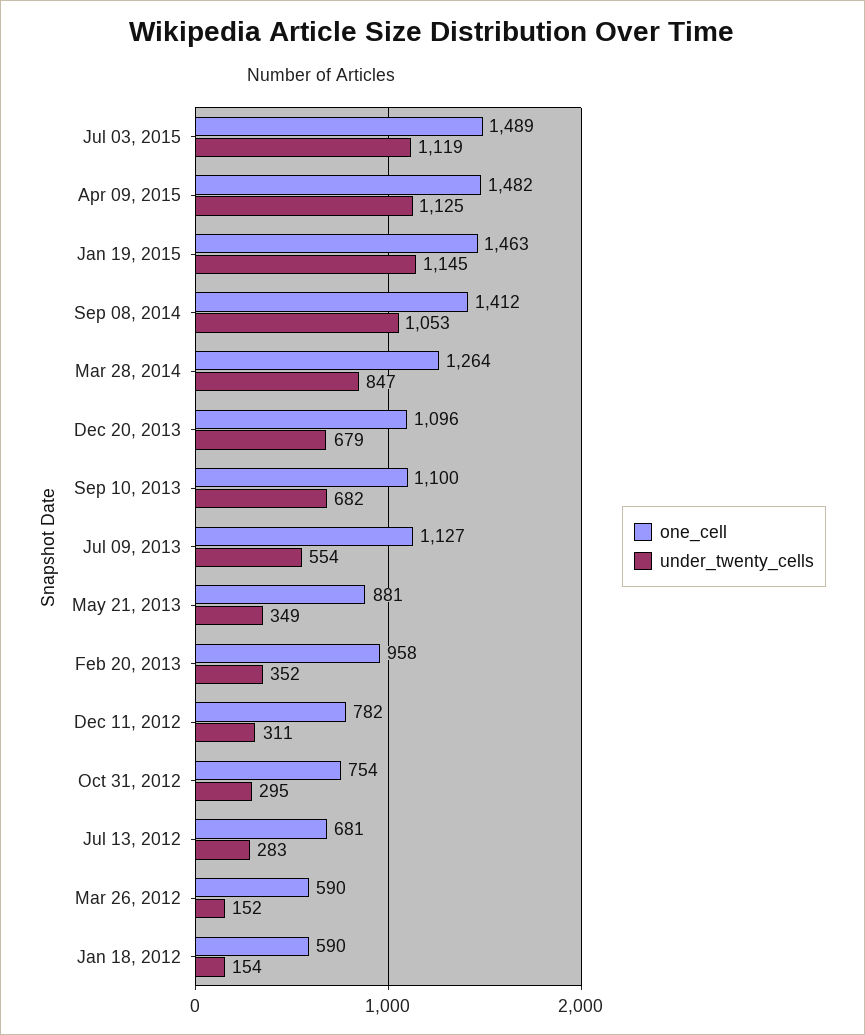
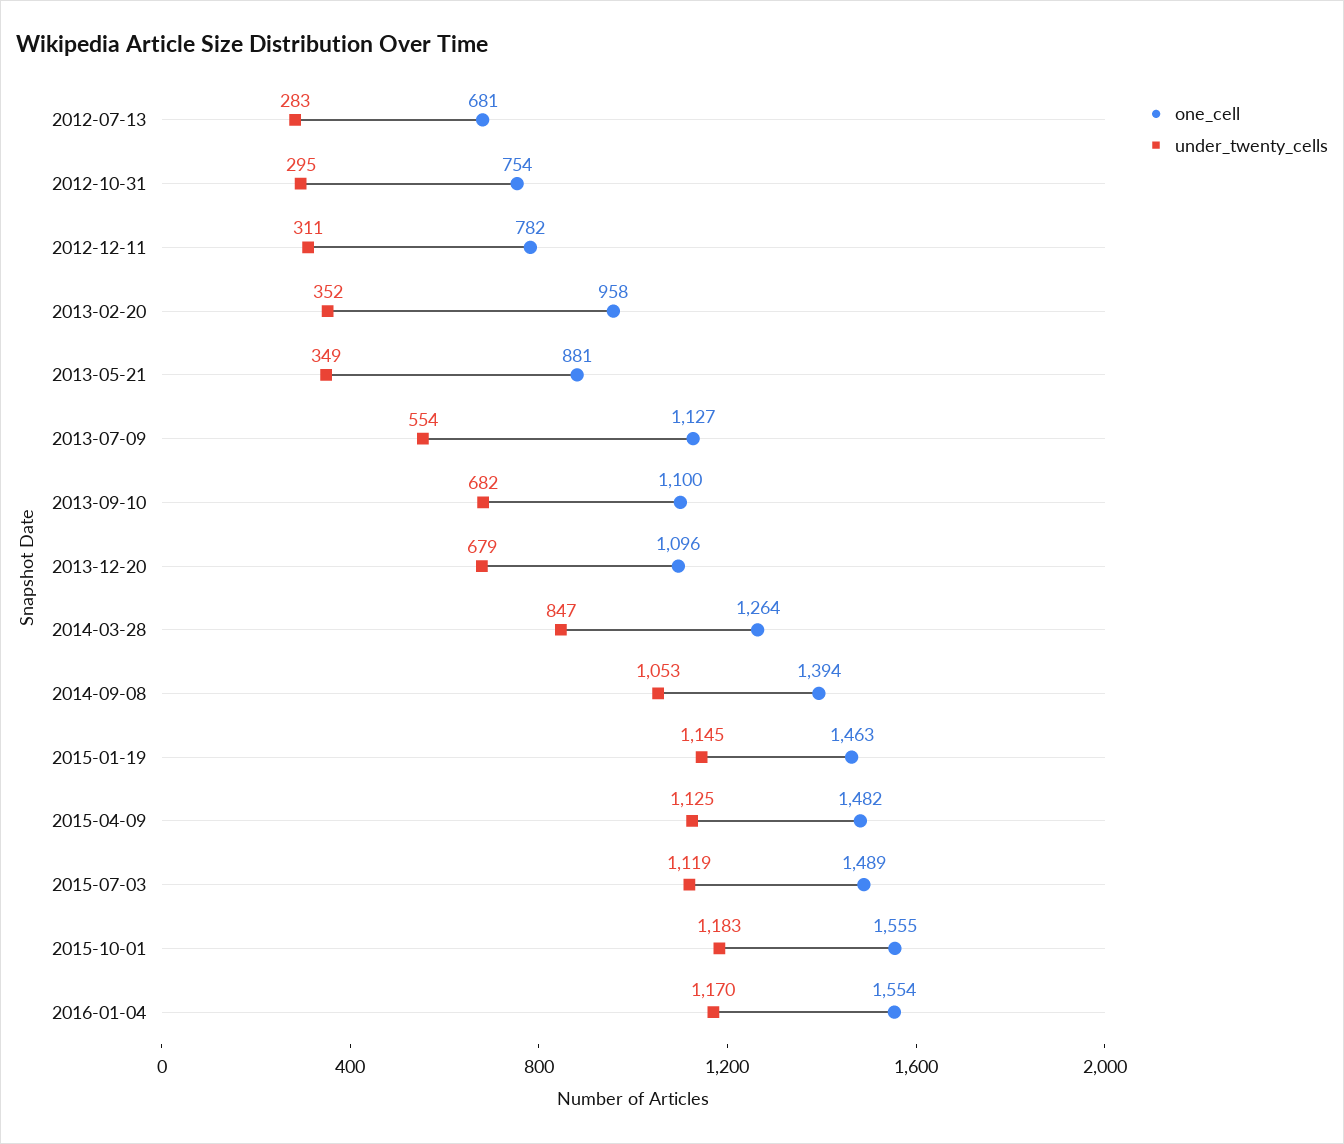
one_cell, Sep 08, 2014: 1412 -> 1394
one_cell, Mar 26, 2012: 590 -> none
under_twenty_cells, Mar 26, 2012: 152 -> none
one_cell, Jan 18, 2012: 590 -> none
under_twenty_cells, Jan 18, 2012: 154 -> none
one_cell, 2015-10-01: none -> 1555
under_twenty_cells, 2015-10-01: none -> 1183
one_cell, 2016-01-04: none -> 1554
under_twenty_cells, 2016-01-04: none -> 1170

